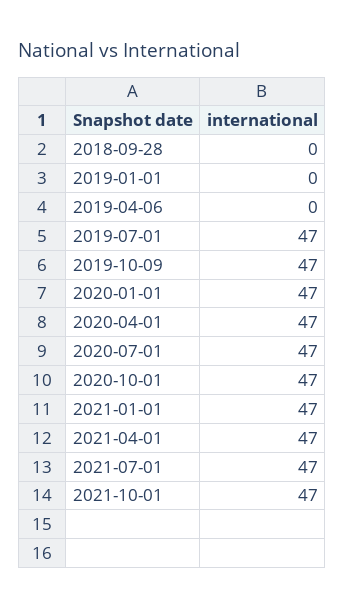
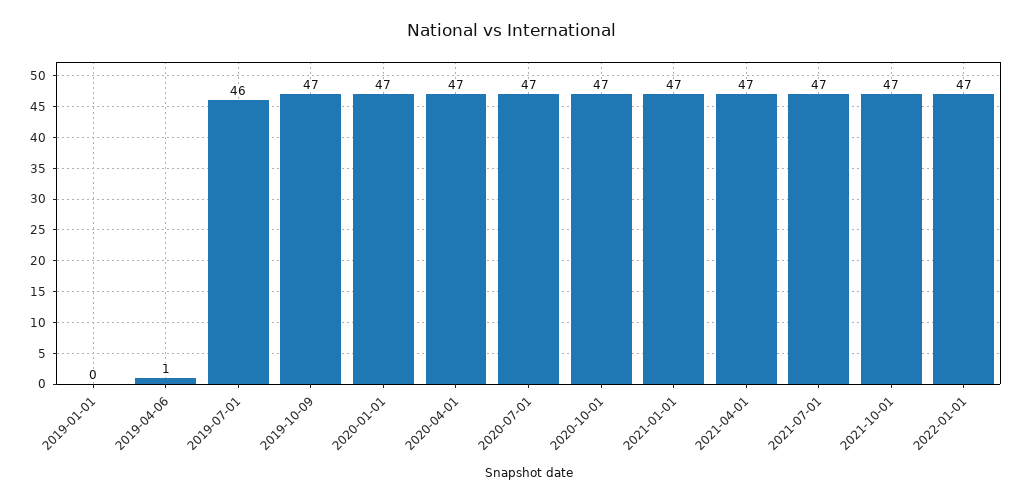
2018-09-28: 0 -> none
2019-04-06: 0 -> 1
2019-07-01: 47 -> 46
2022-01-01: none -> 47

